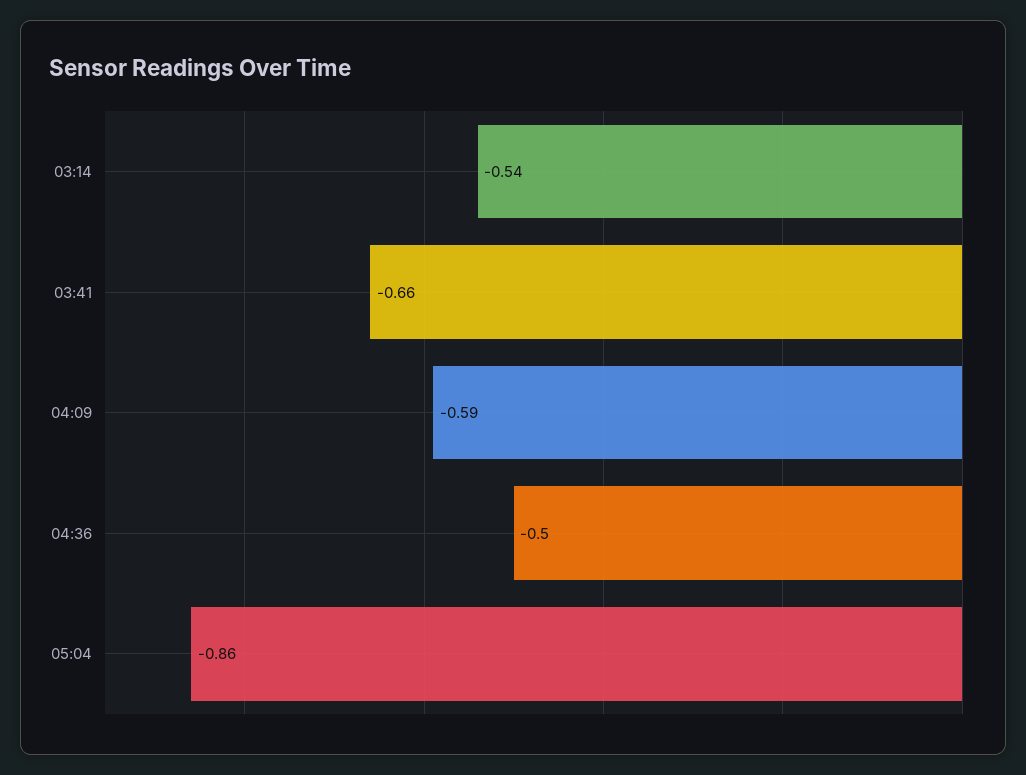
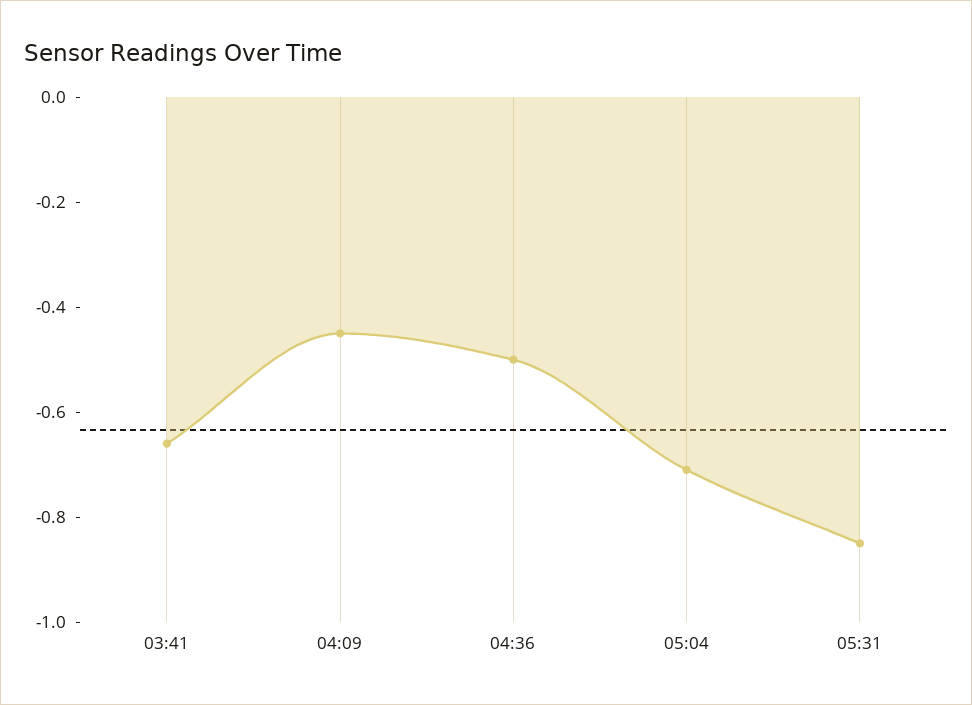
03:14: -0.54 -> none
04:09: -0.59 -> -0.45
05:04: -0.86 -> -0.7
05:31: none -> -0.85

